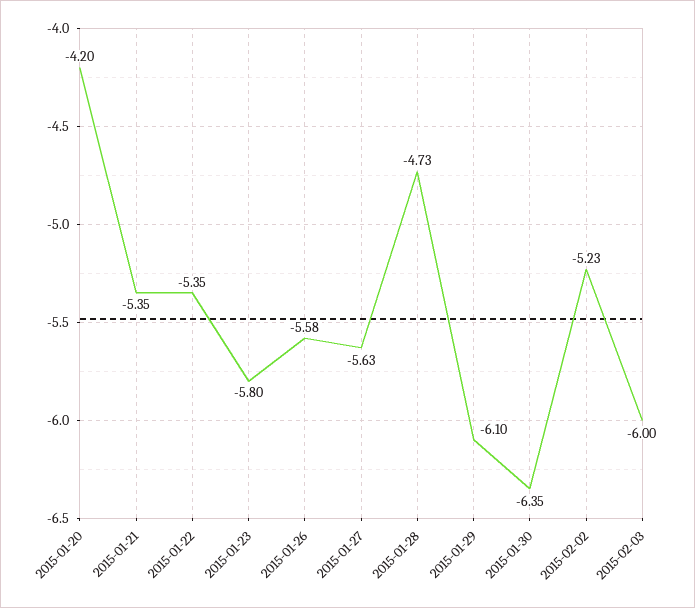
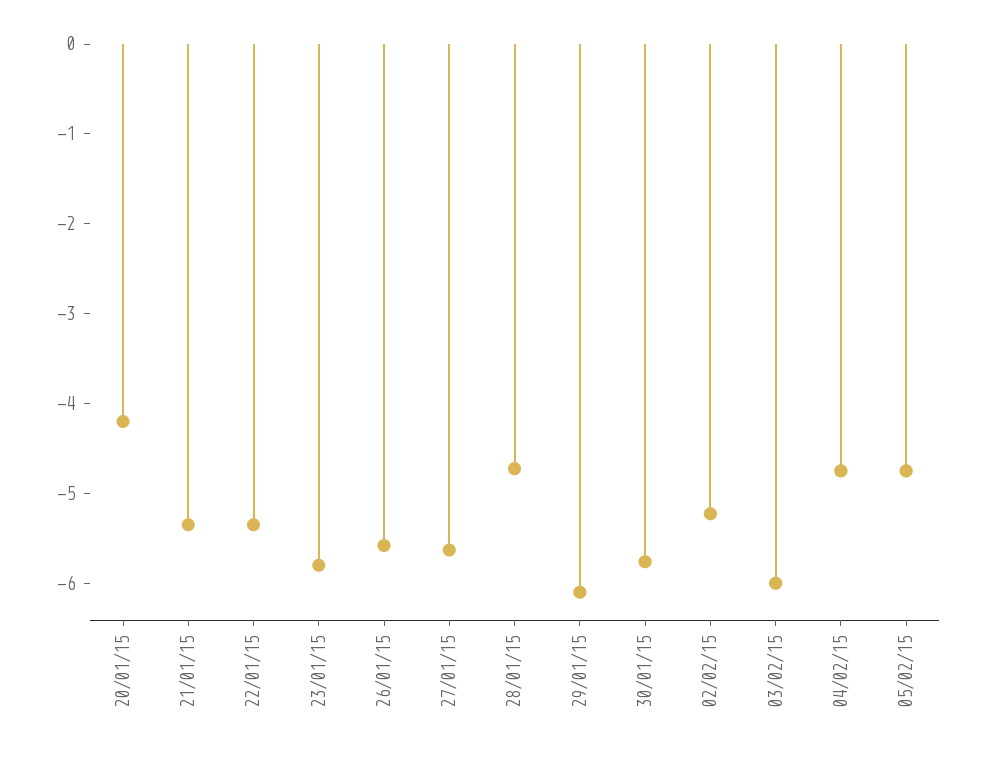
2015-01-30: -6.35 -> -5.8
04/02/15: none -> -4.8
05/02/15: none -> -4.8

